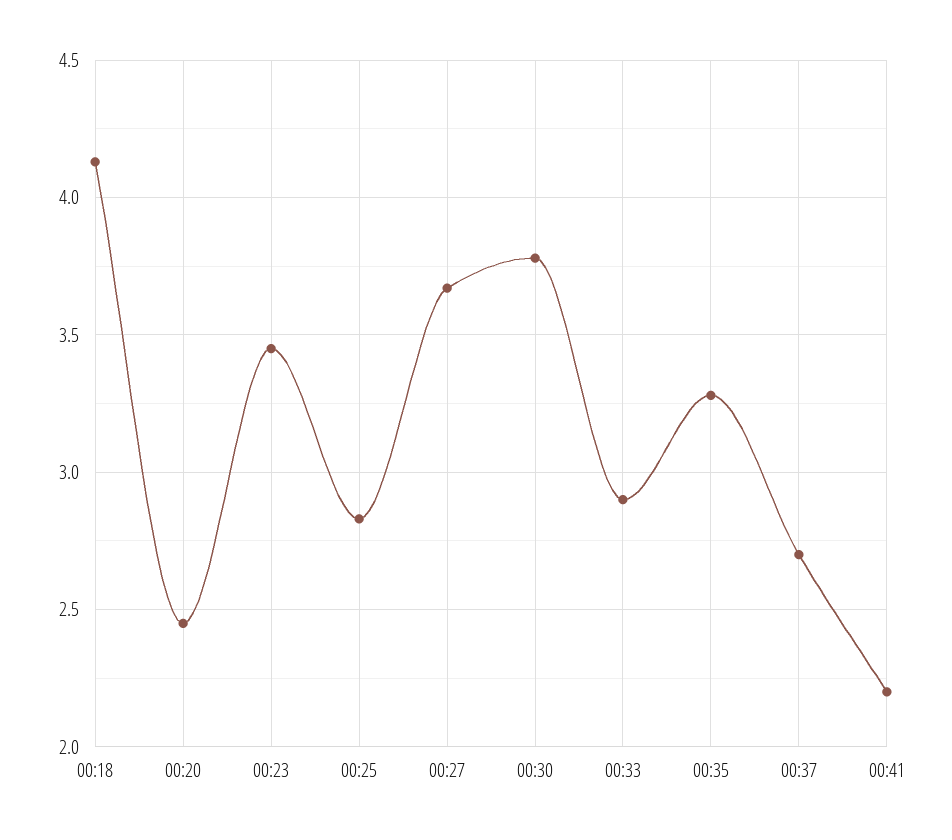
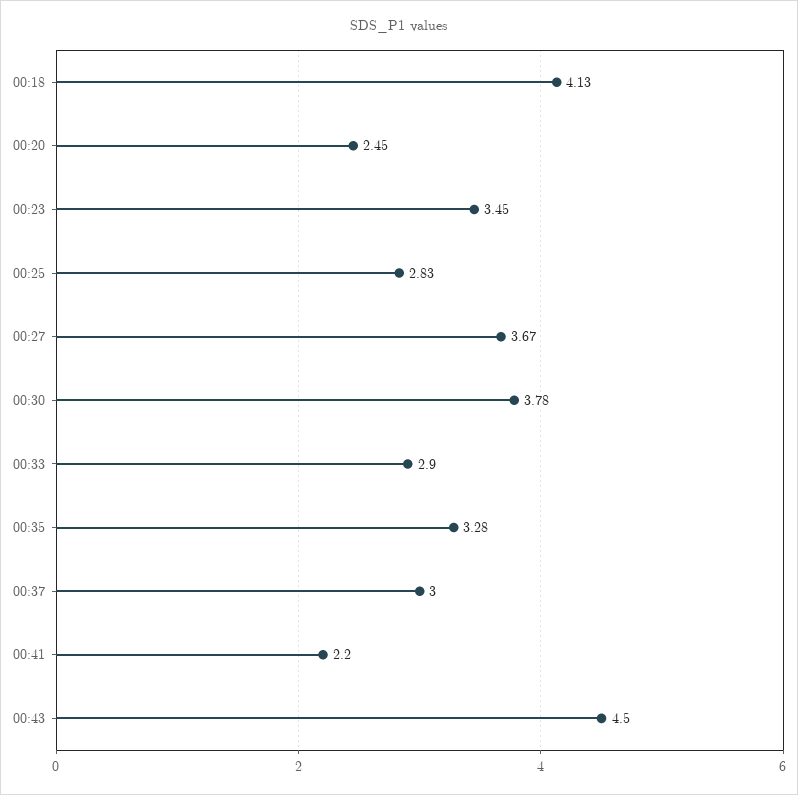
00:37: 2.7 -> 3
00:43: none -> 4.5

